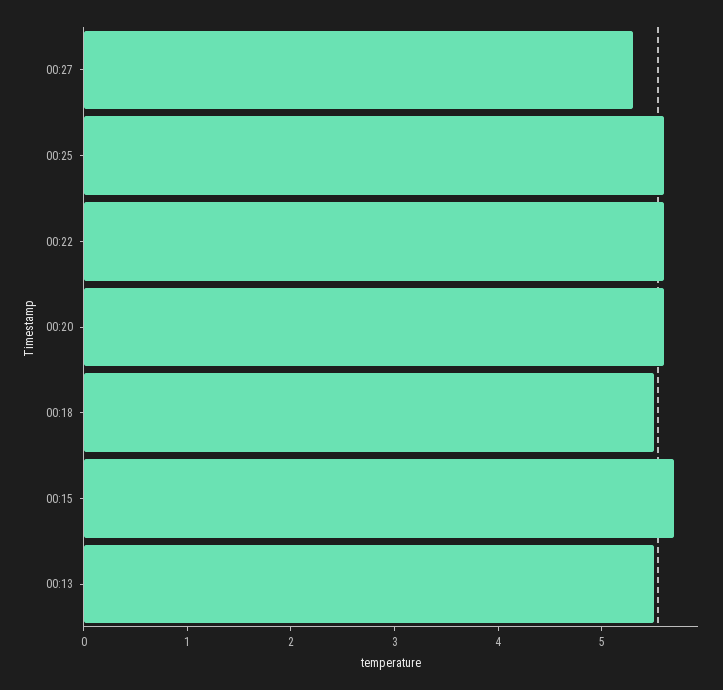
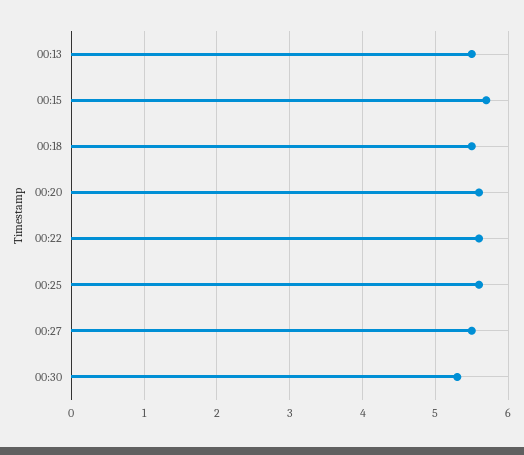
00:27: 5.3 -> 5.5
00:30: none -> 5.3

